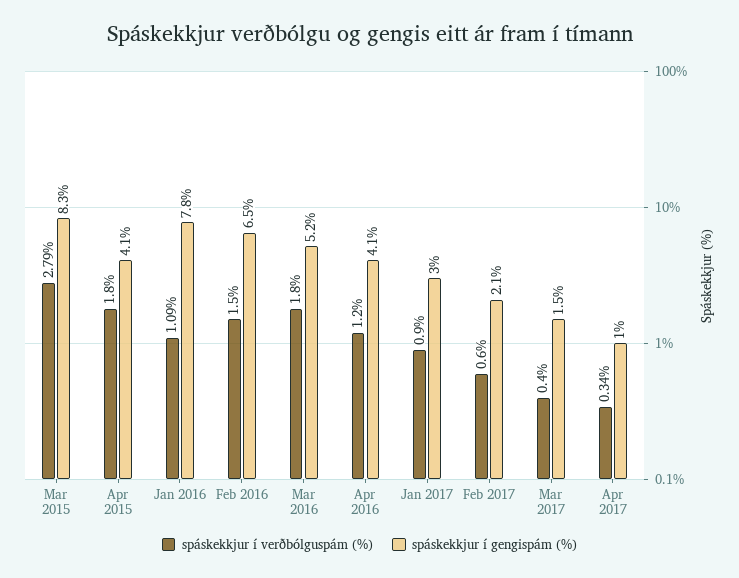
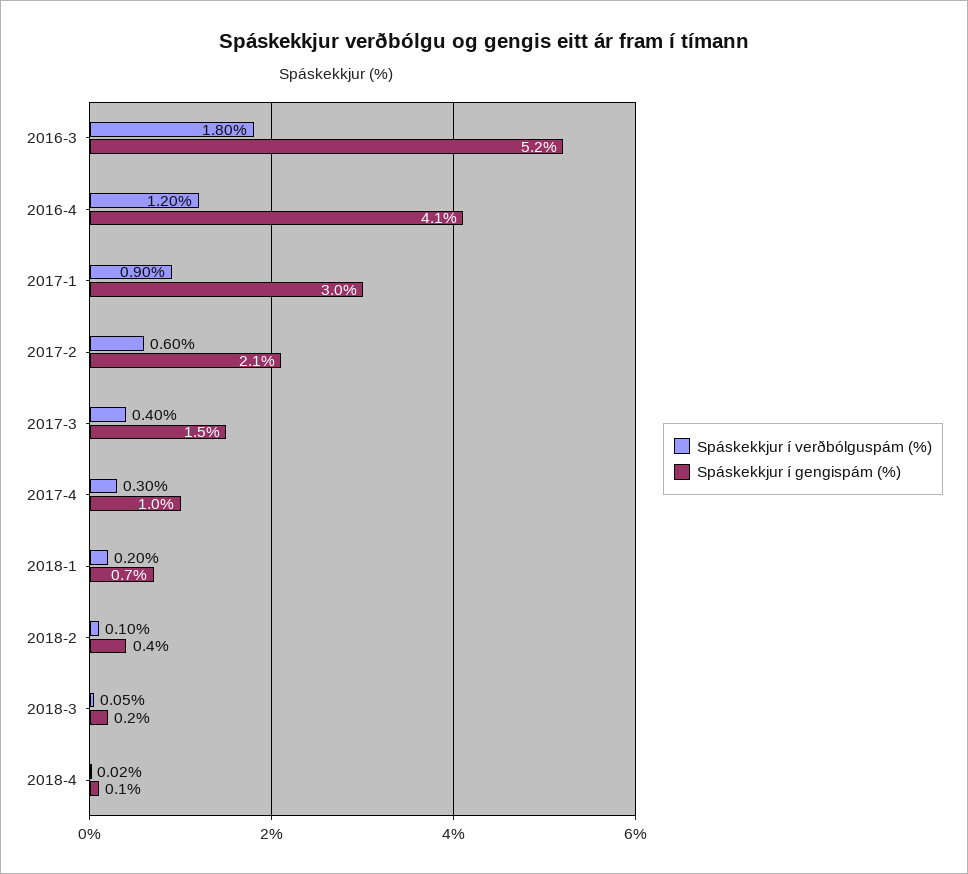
spáskekkjur í verðbólguspám (%), Mar 2015: 2.79 -> none
spáskekkjur í gengispám (%), Mar 2015: 8.3 -> none
spáskekkjur í verðbólguspám (%), Apr 2015: 1.8 -> none
spáskekkjur í gengispám (%), Apr 2015: 4.1 -> none
spáskekkjur í verðbólguspám (%), Jan 2016: 1.09 -> none
spáskekkjur í gengispám (%), Jan 2016: 7.8 -> none
spáskekkjur í verðbólguspám (%), Feb 2016: 1.5 -> none
spáskekkjur í gengispám (%), Feb 2016: 6.5 -> none
spáskekkjur í verðbólguspám (%), Apr 2017: 0.34 -> 0.3
spáskekkjur í verðbólguspám (%), 2018-1: none -> 0.2
spáskekkjur í gengispám (%), 2018-1: none -> 0.7
spáskekkjur í verðbólguspám (%), 2018-2: none -> 0.1
spáskekkjur í gengispám (%), 2018-2: none -> 0.4
spáskekkjur í verðbólguspám (%), 2018-3: none -> 0.05
spáskekkjur í gengispám (%), 2018-3: none -> 0.2
spáskekkjur í verðbólguspám (%), 2018-4: none -> 0.02
spáskekkjur í gengispám (%), 2018-4: none -> 0.1

